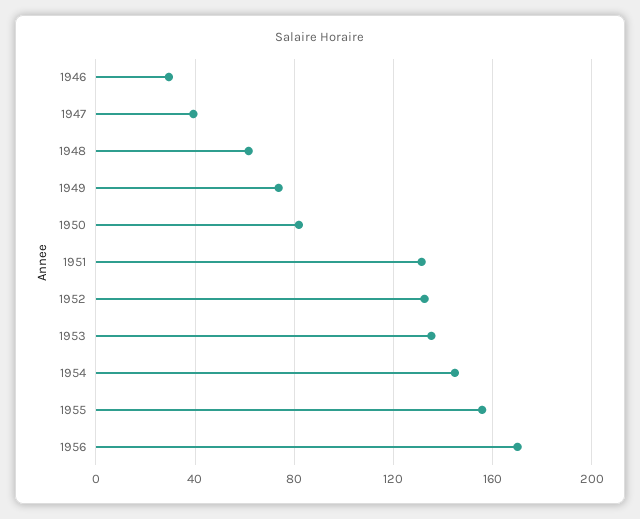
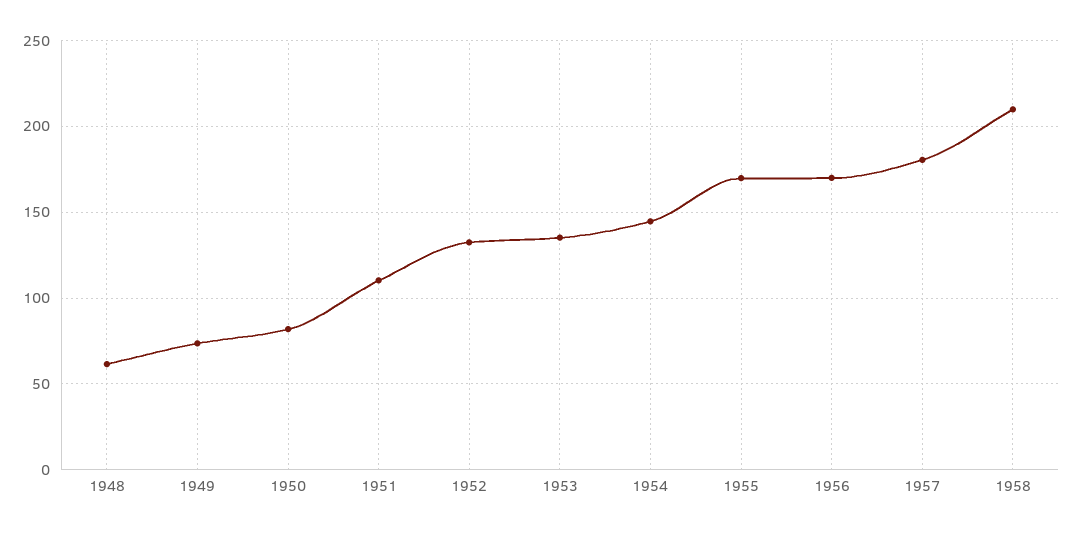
1946: 30 -> none
1947: 40 -> none
1951: 130 -> 110
1955: 155 -> 170
1957: none -> 180
1958: none -> 210

